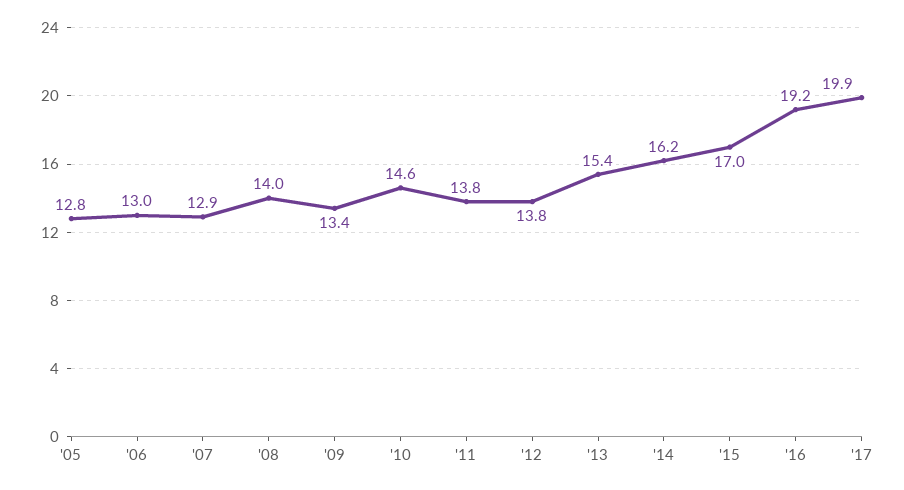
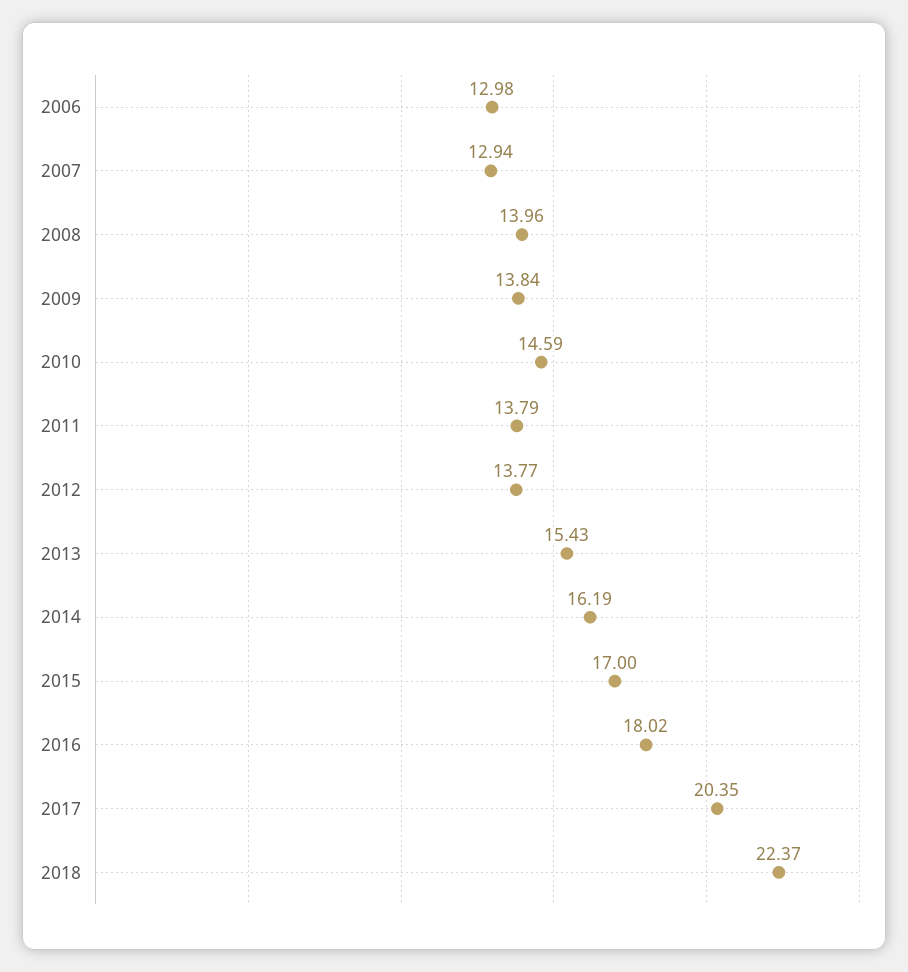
'05: 12.8 -> none
'09: 13.4 -> 13.84
'16: 19.2 -> 18.02
'17: 19.9 -> 20.35
2018: none -> 22.37

